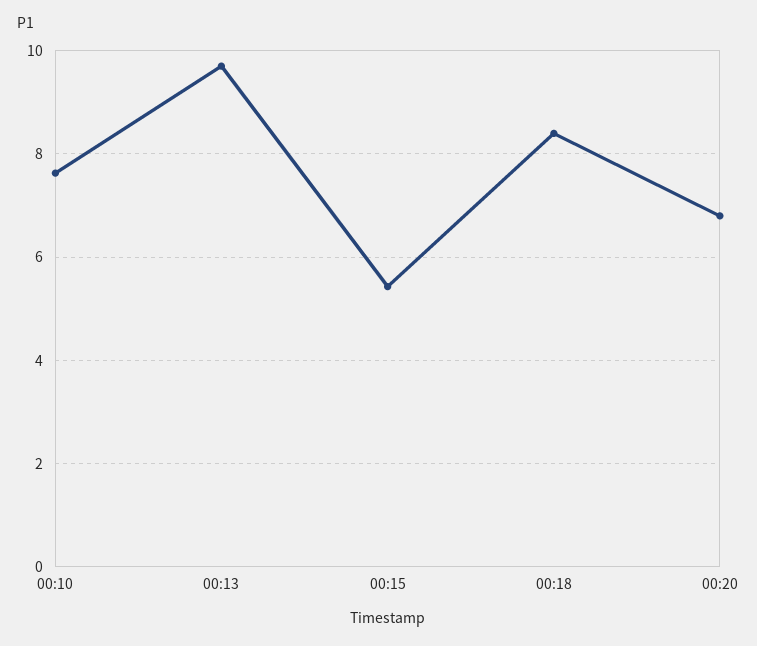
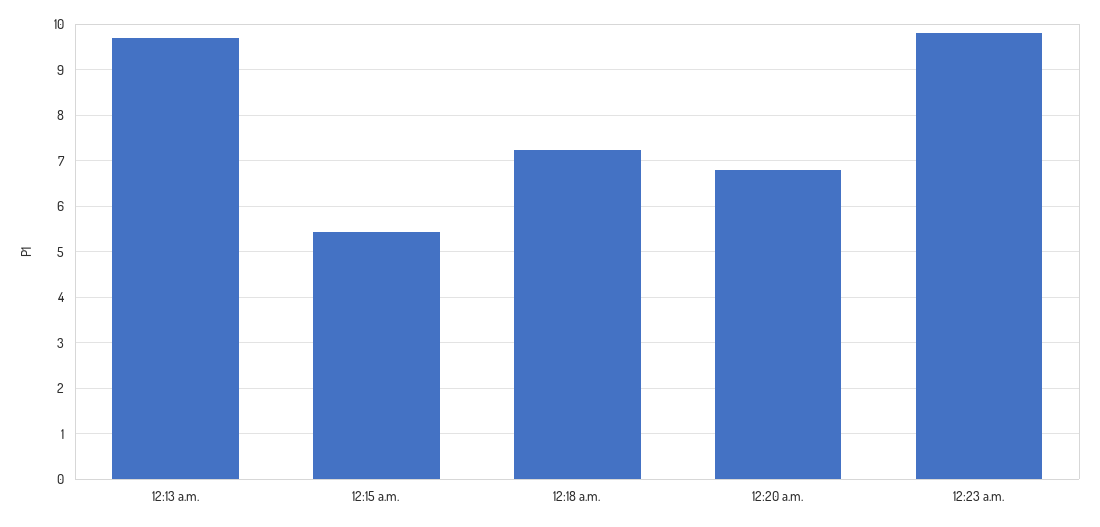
00:10: 7.6 -> none
00:18: 8.4 -> 7.2
12:23 a.m.: none -> 9.8

